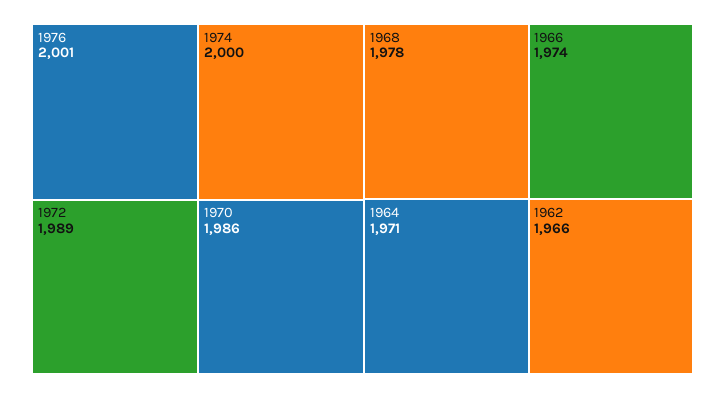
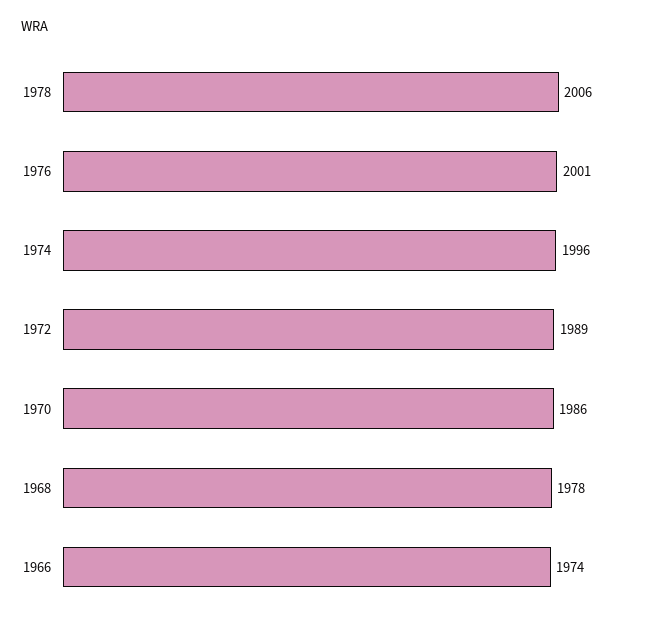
1974: 2000 -> 1996
1964: 1971 -> none
1962: 1966 -> none
1978: none -> 2006

